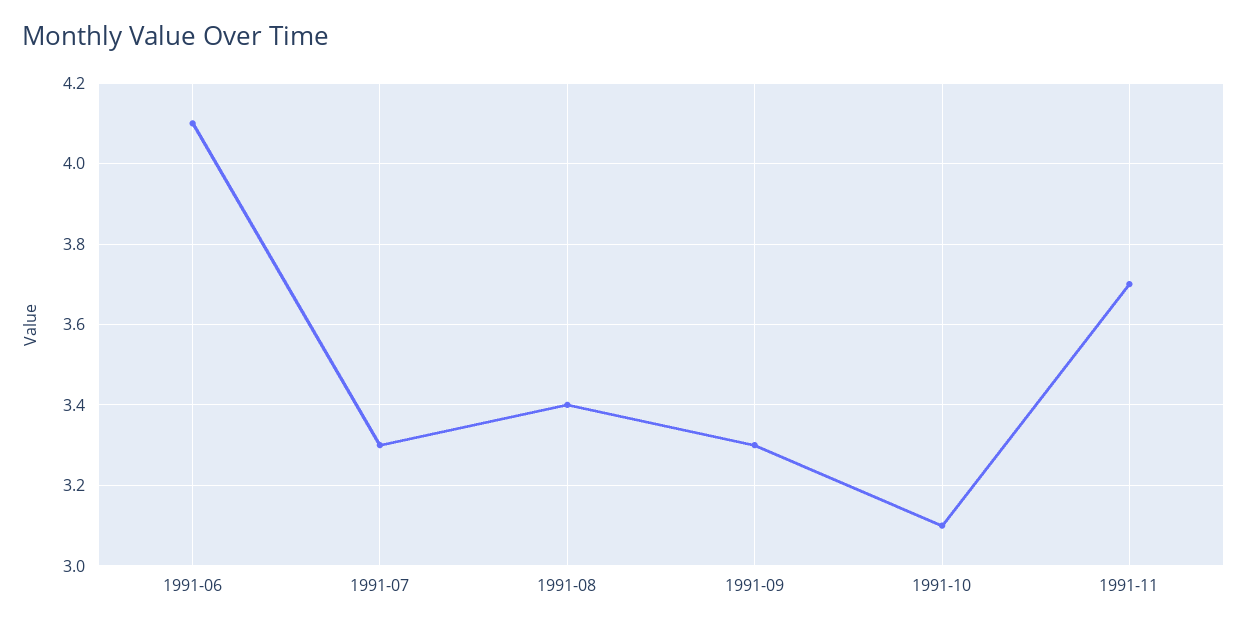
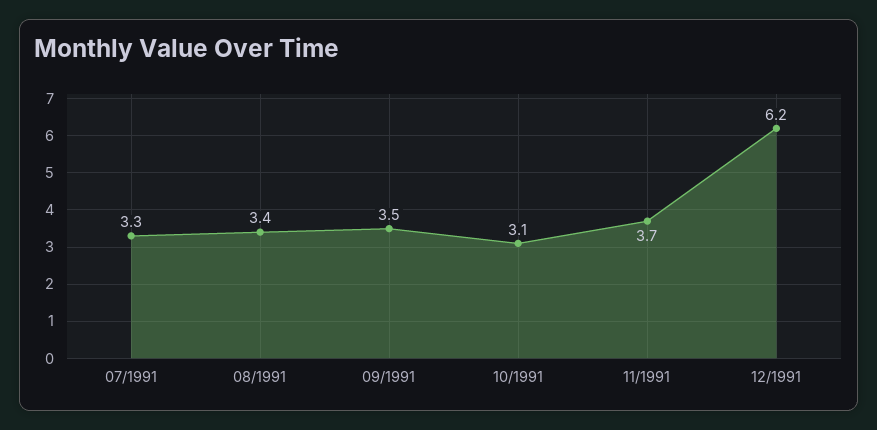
1991-06: 4.1 -> none
1991-09: 3.3 -> 3.5
12/1991: none -> 6.2

